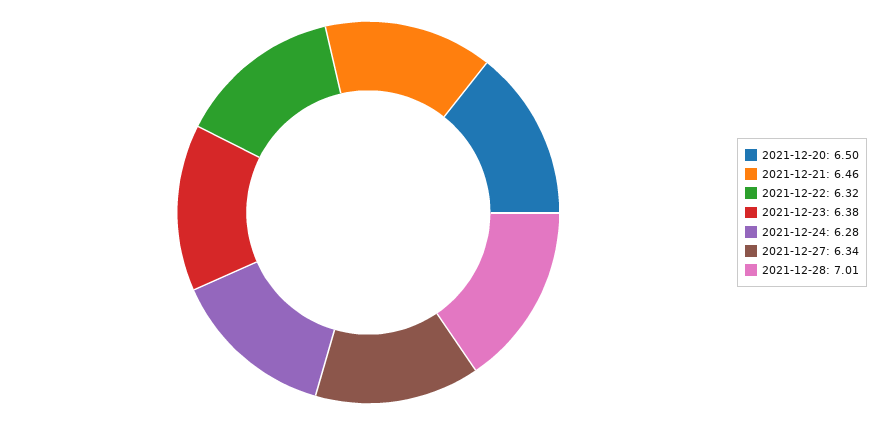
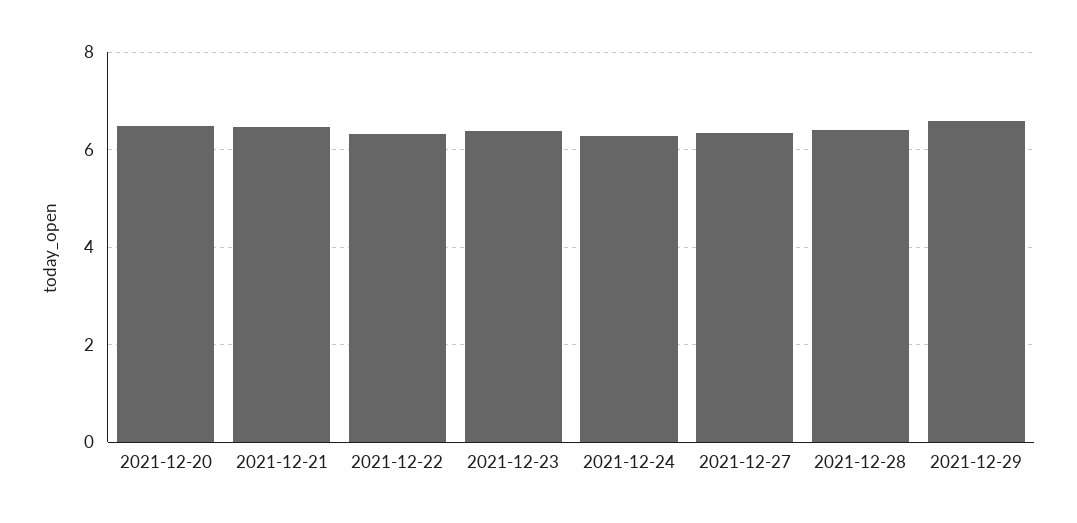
2021-12-28: 7.01 -> 6.4
2021-12-29: none -> 6.6

